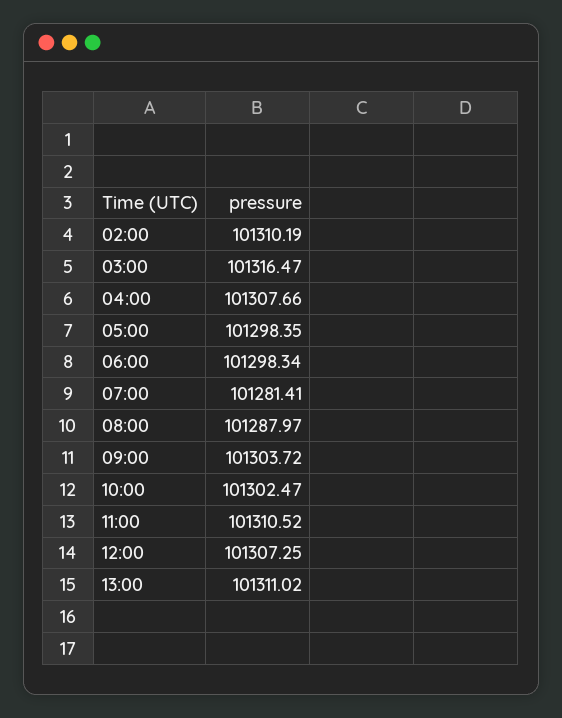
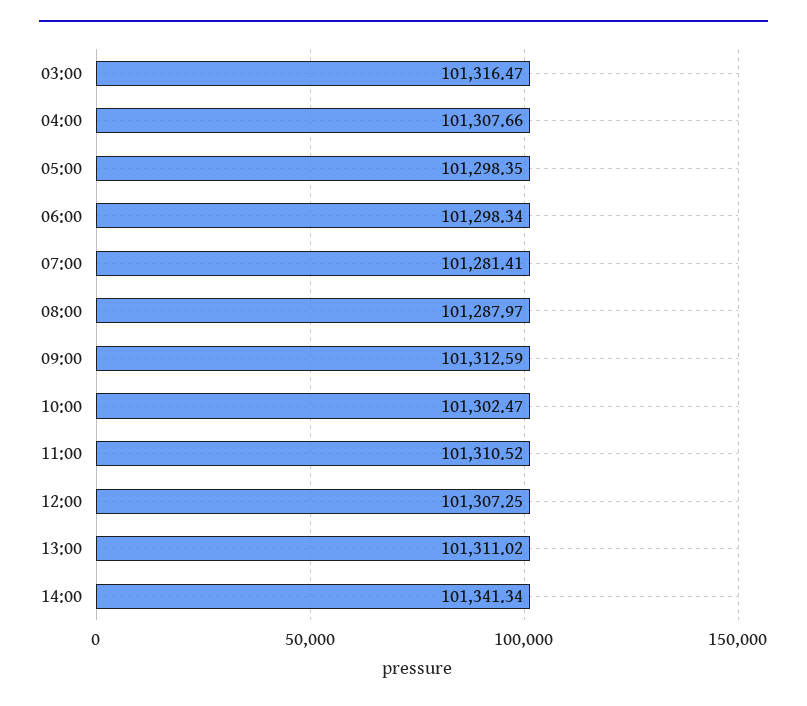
02:00: 101310.19 -> none
09:00: 101303.72 -> 101312.59
14:00: none -> 101341.34

